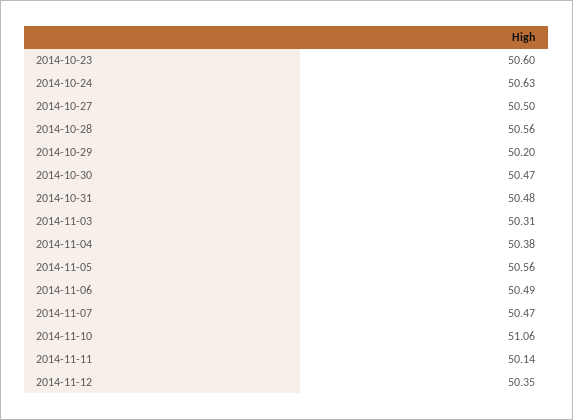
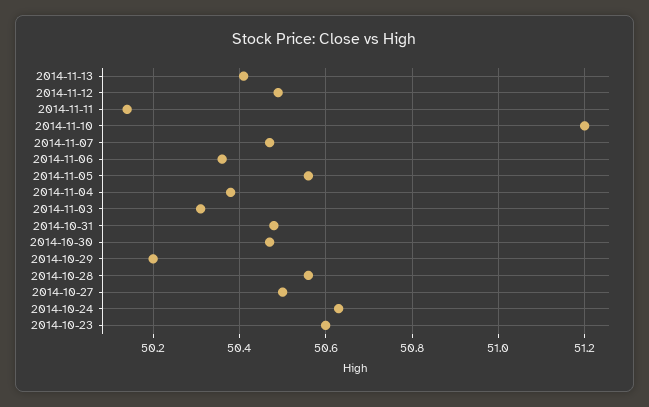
2014-11-06: 50.49 -> 50.35
2014-11-10: 51.06 -> 51.2
2014-11-12: 50.35 -> 50.5
2014-11-13: none -> 50.4

